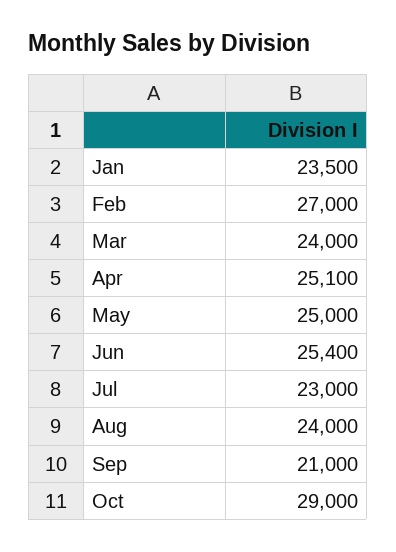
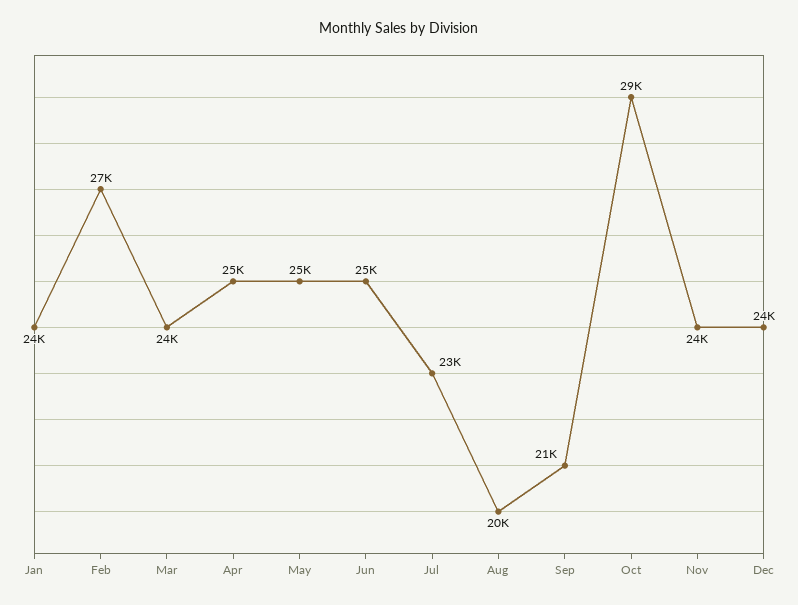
Aug: 24000 -> 20000
Nov: none -> 24000
Dec: none -> 24000

